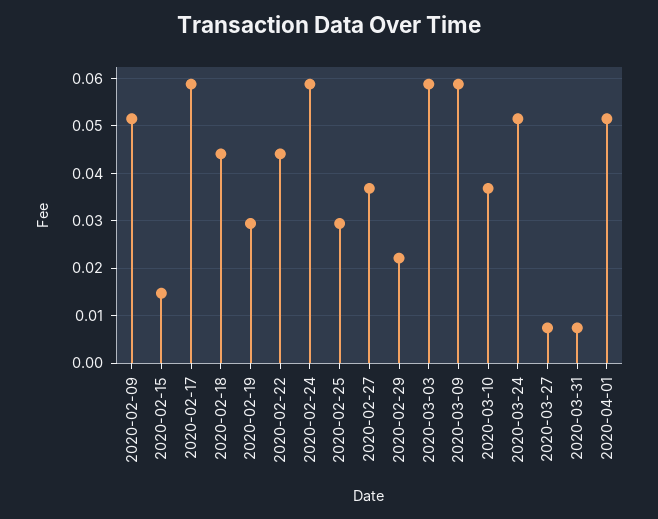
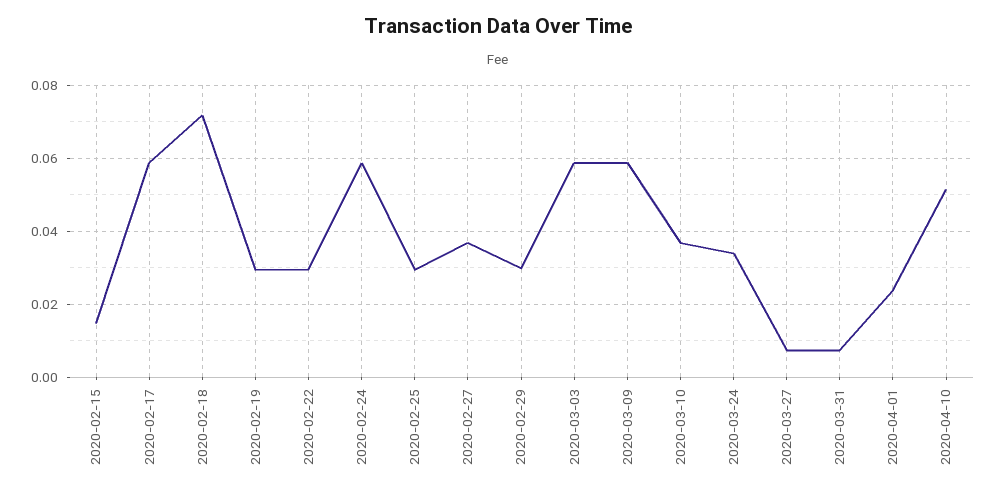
2020-02-09: 0.052 -> none
2020-02-18: 0.044 -> 0.072
2020-02-22: 0.044 -> 0.03
2020-02-29: 0.022 -> 0.03
2020-03-24: 0.052 -> 0.034
2020-04-01: 0.052 -> 0.024
2020-04-10: none -> 0.052

